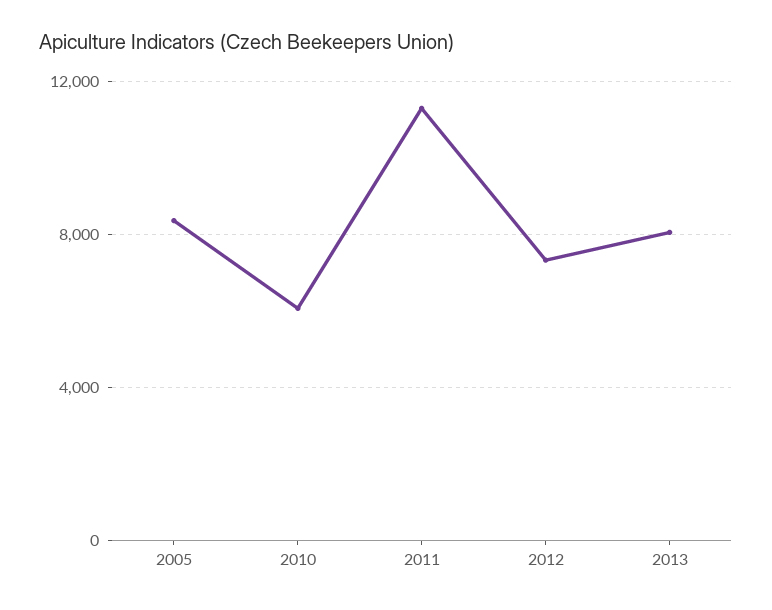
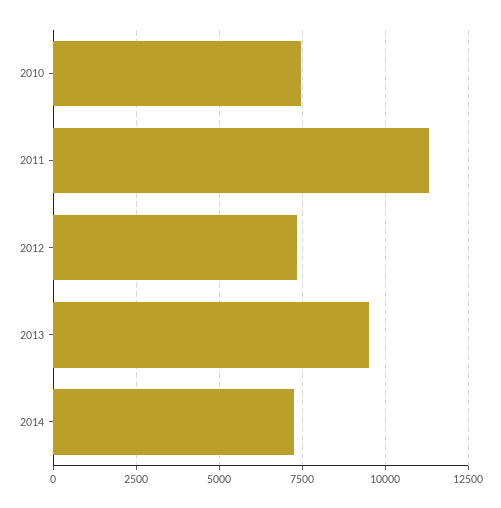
2005: 8500 -> none
2010: 6000 -> 7500
2013: 8000 -> 9500
2014: none -> 7250

